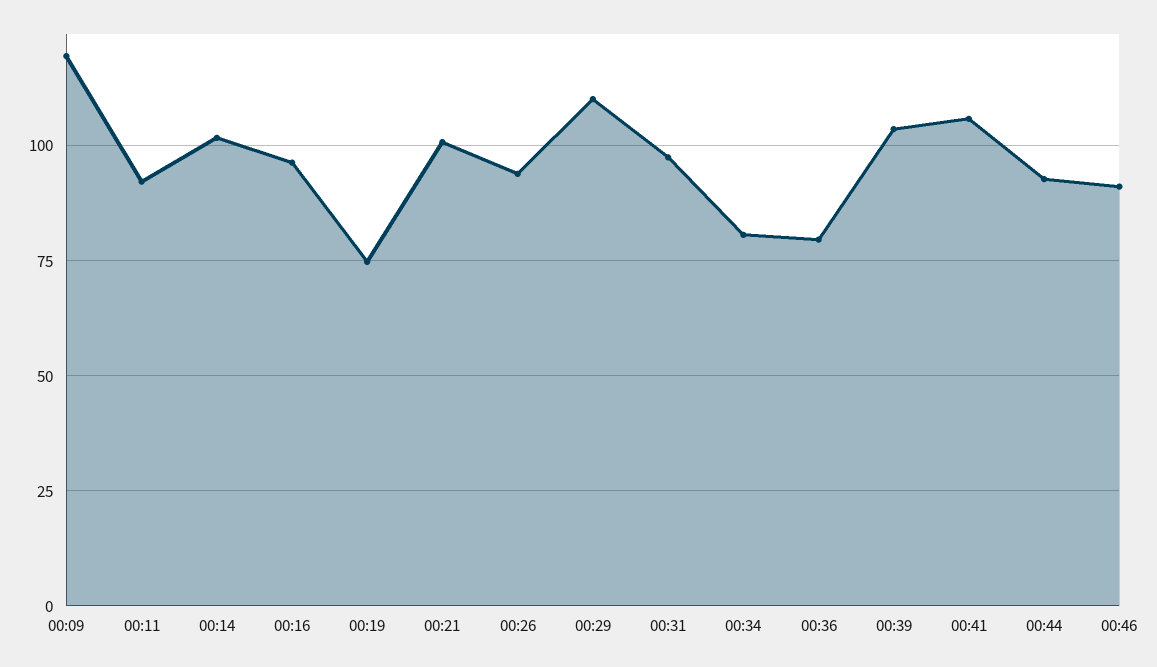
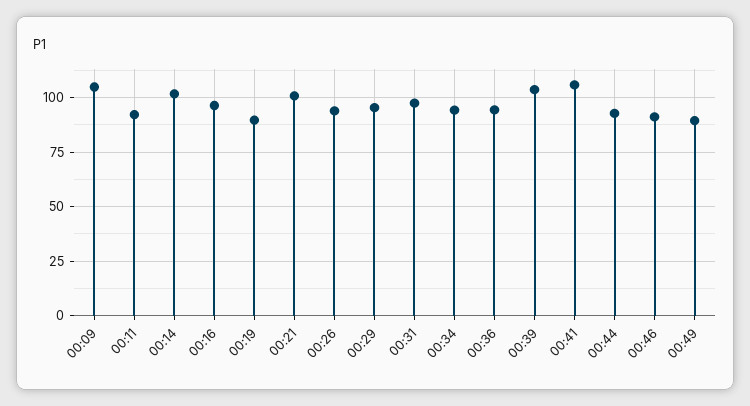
00:09: 120 -> 105
00:19: 75 -> 90
00:29: 110 -> 95
00:34: 80 -> 95
00:36: 80 -> 95
00:49: none -> 90

